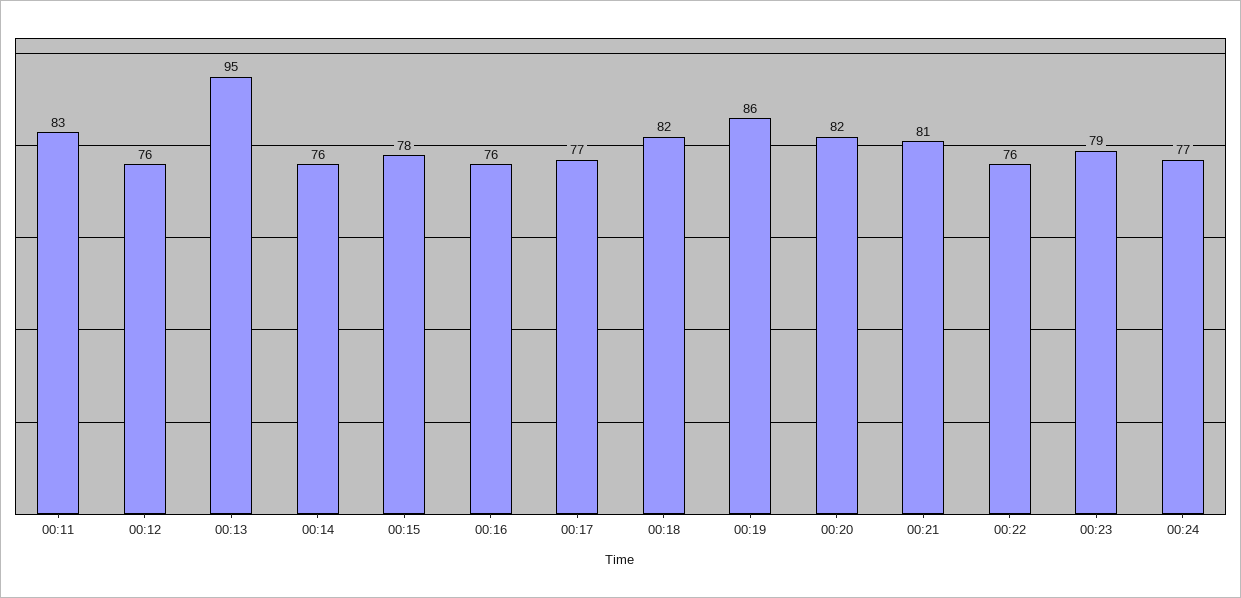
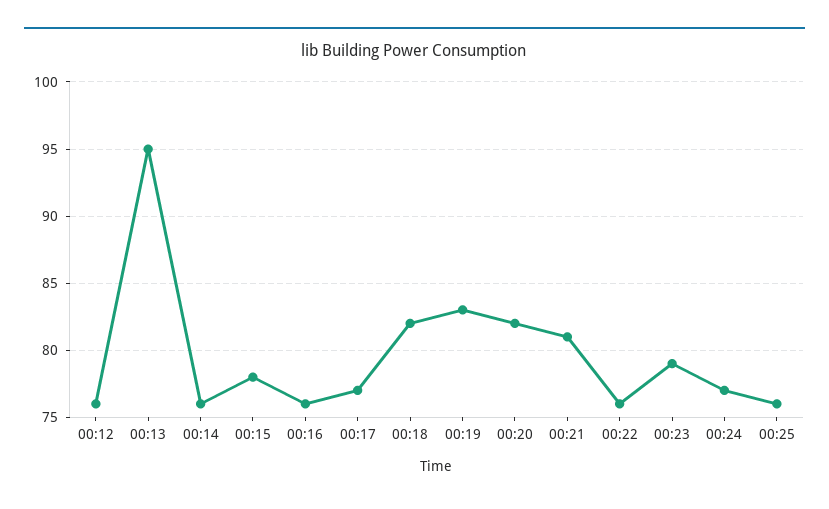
00:11: 83 -> none
00:19: 86 -> 83
00:25: none -> 76

